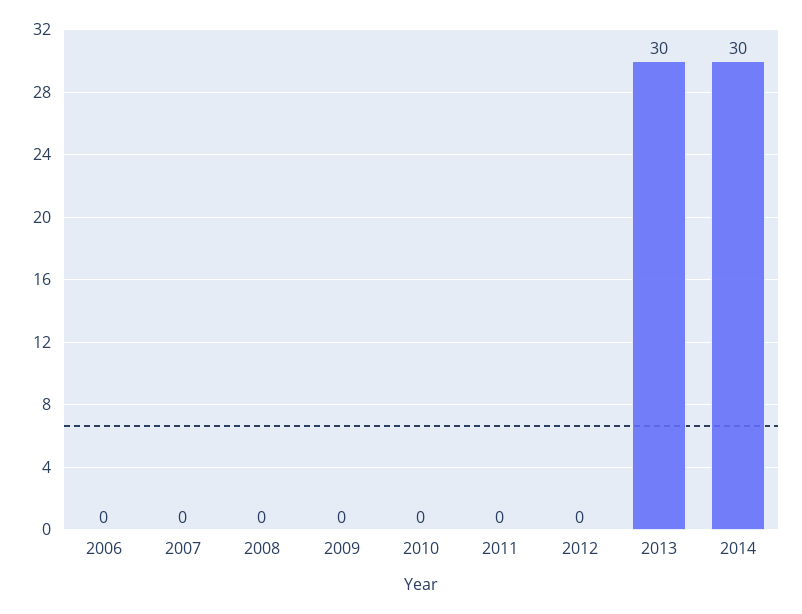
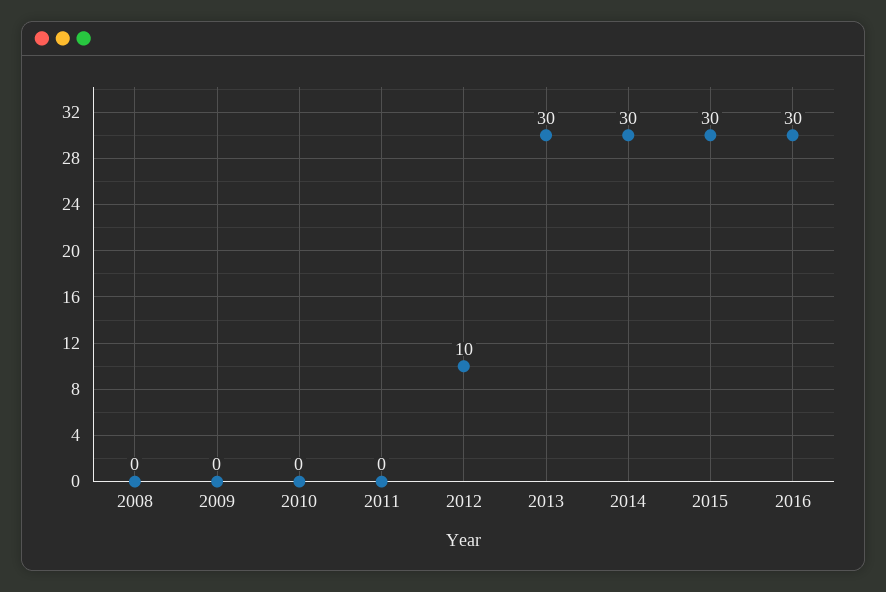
2006: 0 -> none
2007: 0 -> none
2012: 0 -> 10
2015: none -> 30
2016: none -> 30

